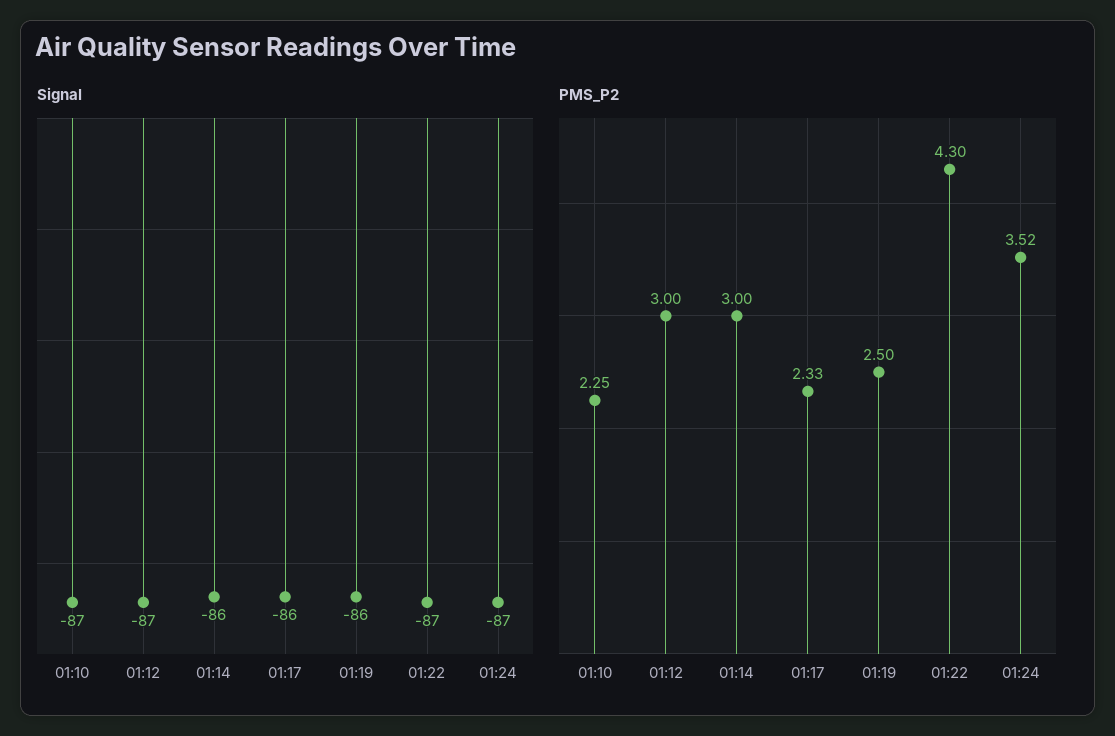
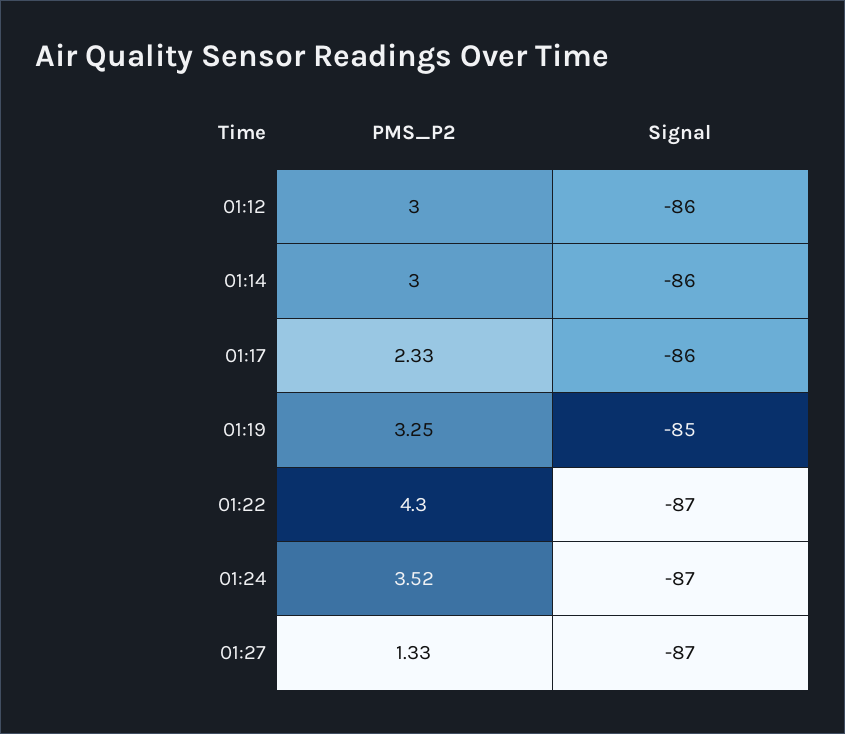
Signal, 01:10: -87 -> none
Signal, 01:12: -87 -> -86
Signal, 01:19: -86 -> -85
PMS_P2, 01:10: 2.25 -> none
PMS_P2, 01:19: 2.5 -> 3.25
PMS_P2, 01:27: none -> 1.33
Signal, 01:27: none -> -87

